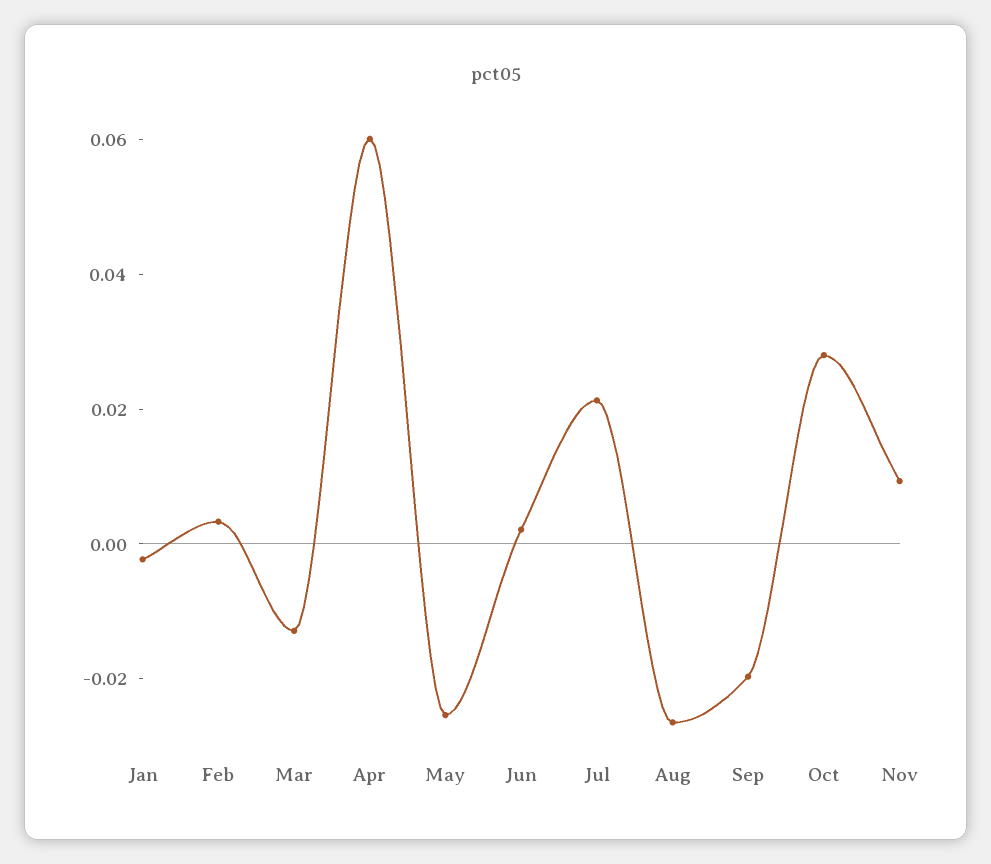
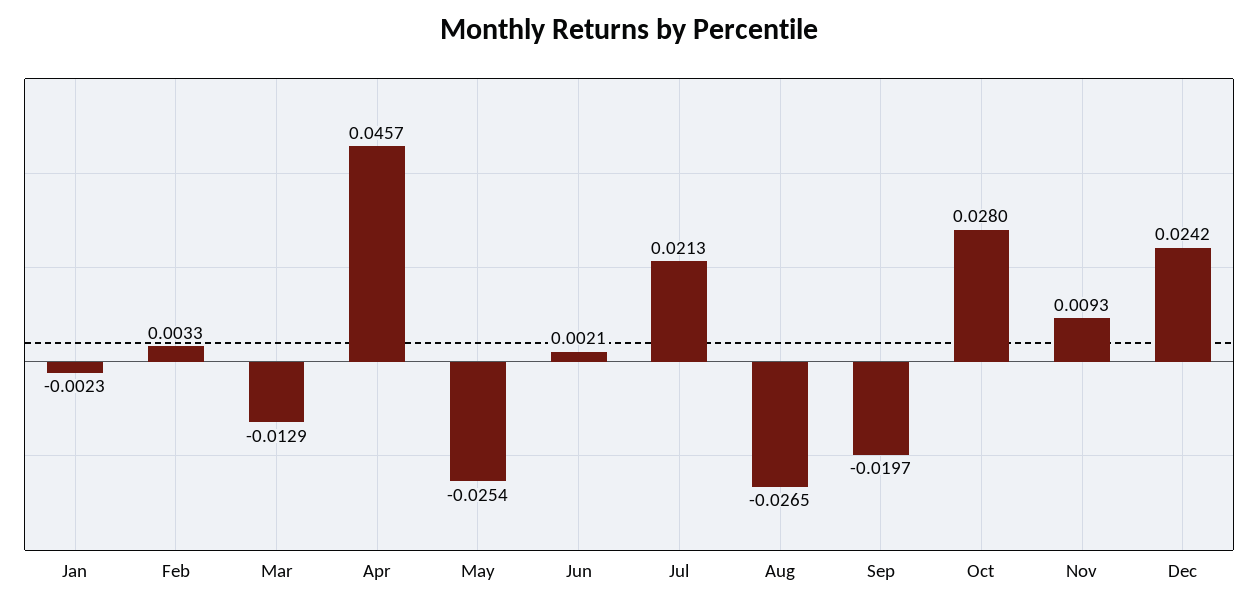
Apr: 0.06 -> 0.0457
Dec: none -> 0.0242

